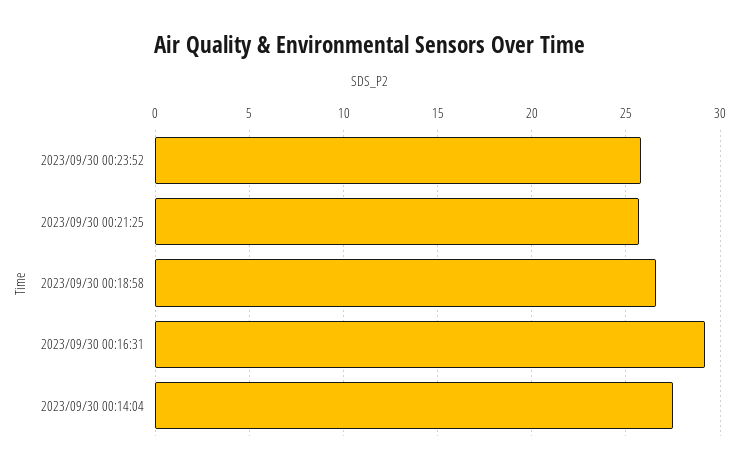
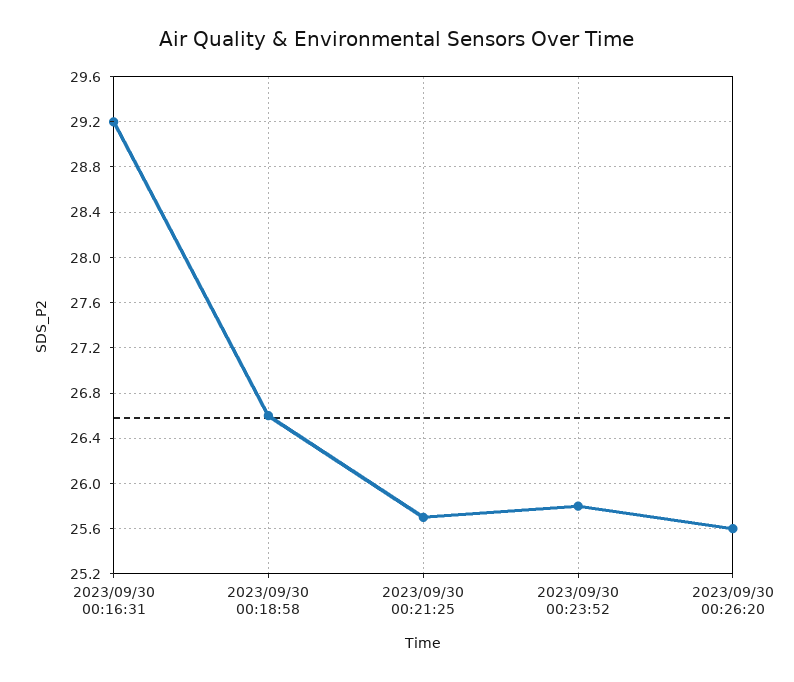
2023/09/30 00:14:04: 27.5 -> none
2023/09/30 00:26:20: none -> 25.6

